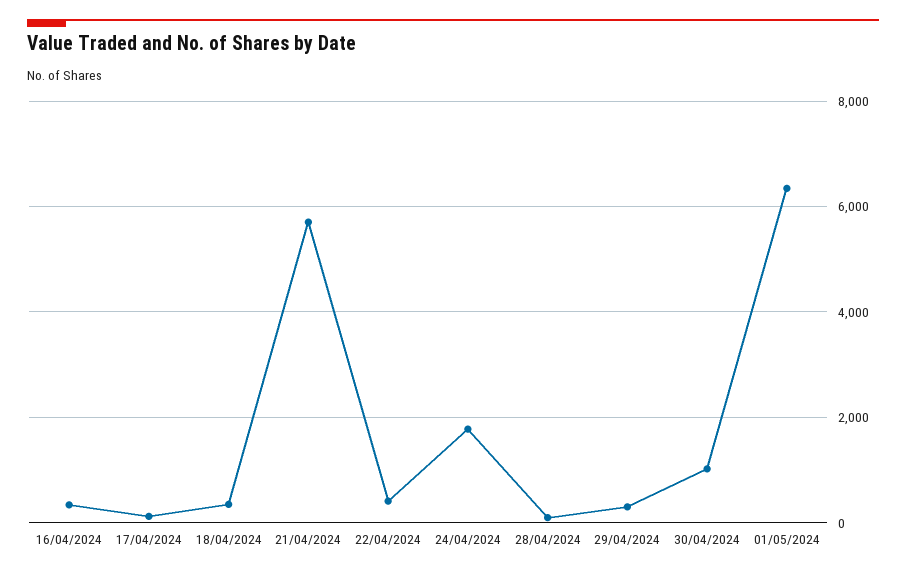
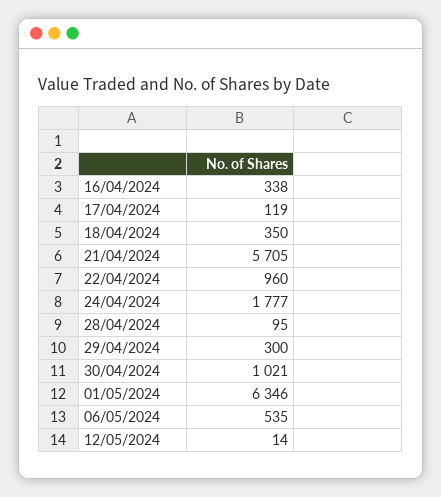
22/04/2024: 400 -> 960
06/05/2024: none -> 535
12/05/2024: none -> 14

